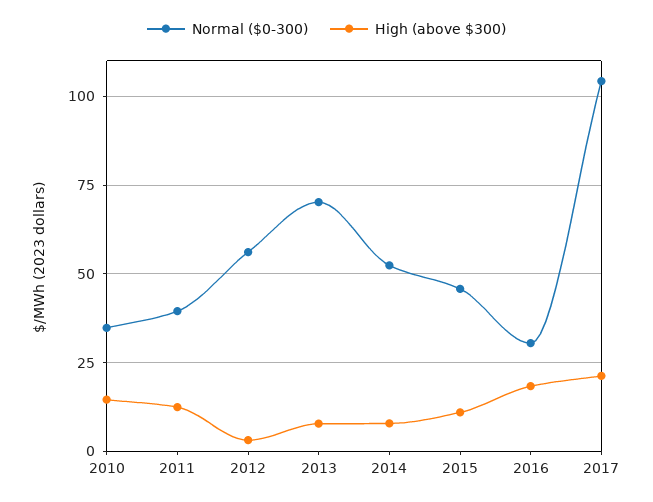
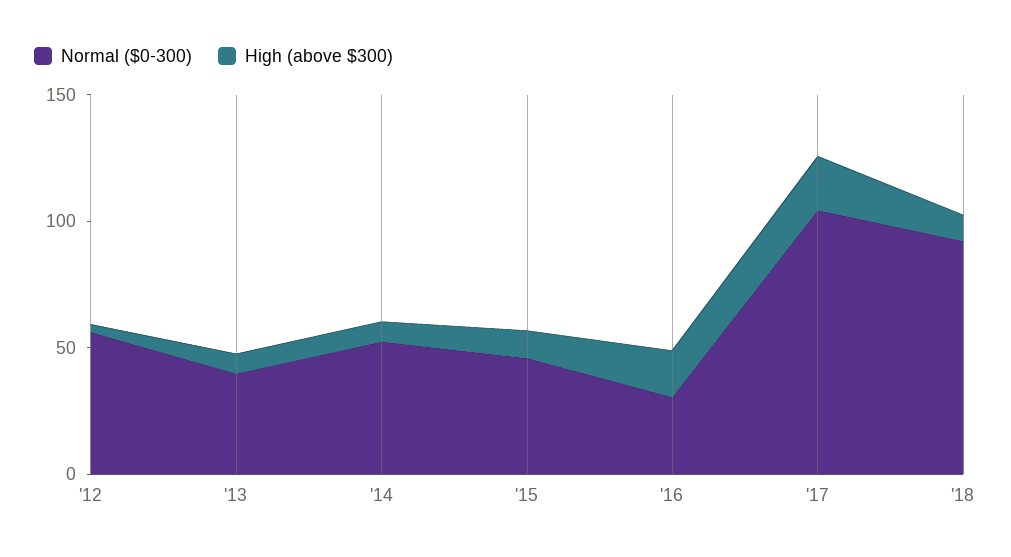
Normal ($0-300), 2010: 35 -> none
High (above $300), 2010: 15 -> none
Normal ($0-300), 2011: 40 -> none
High (above $300), 2011: 12.5 -> none
Normal ($0-300), 2013: 70 -> 40
Normal ($0-300), '18: none -> 90
High (above $300), '18: none -> 10

